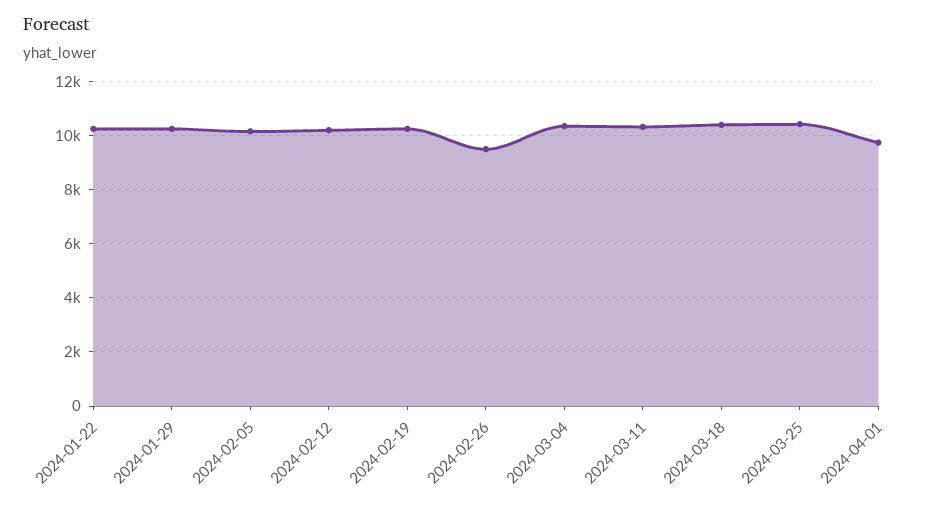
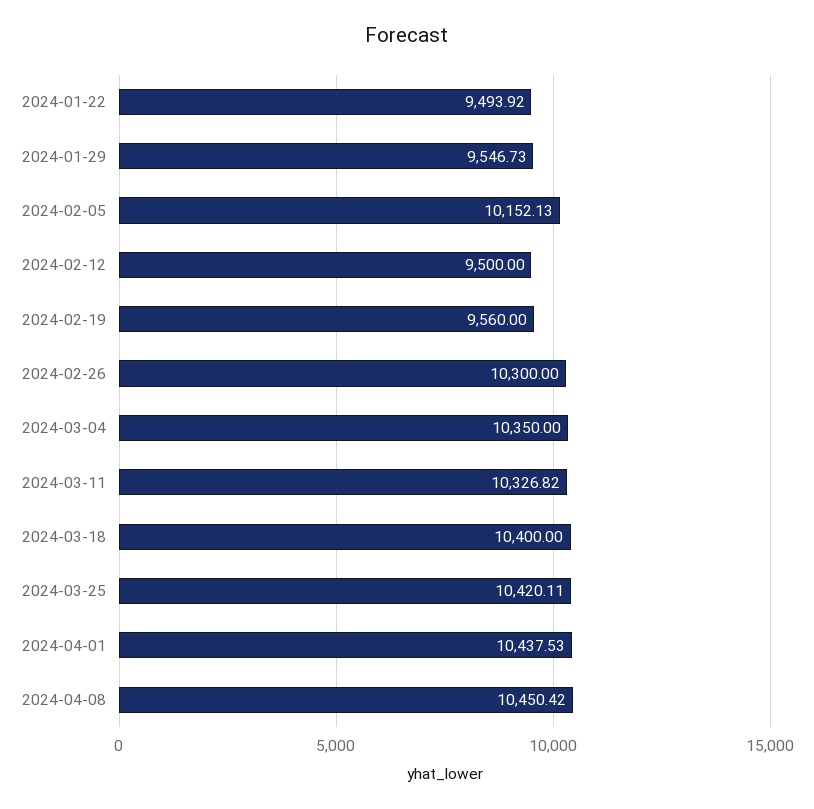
2024-01-22: 10250 -> 9493.92
2024-01-29: 10250 -> 9546.73
2024-02-12: 10250 -> 9500
2024-02-19: 10250 -> 9560
2024-02-26: 9500 -> 10300
2024-04-01: 9750 -> 10437.53
2024-04-08: none -> 10450.42

